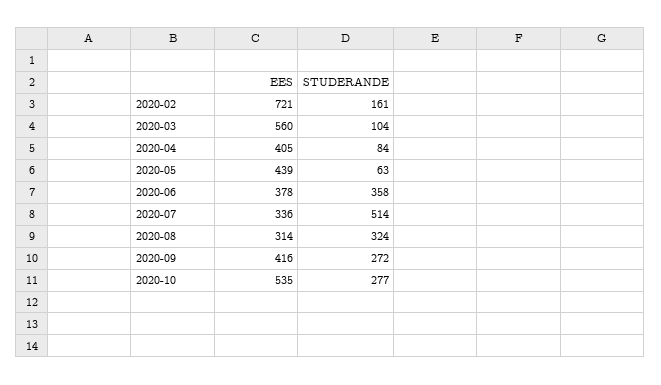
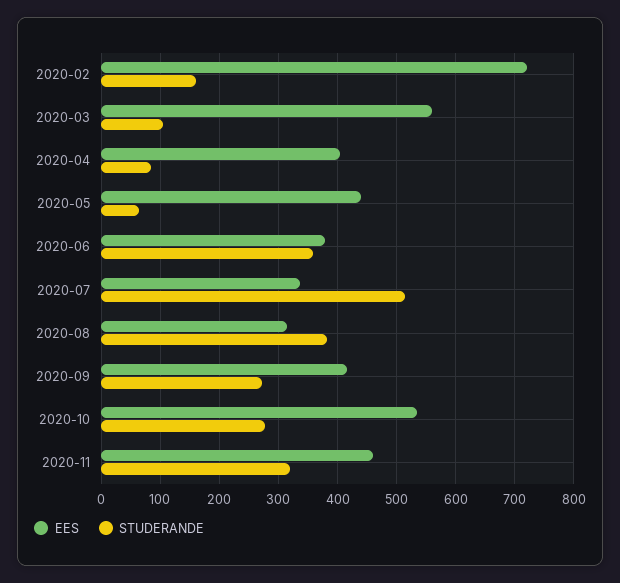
STUDERANDE, 2020-08: 324 -> 380
EES, 2020-11: none -> 460
STUDERANDE, 2020-11: none -> 320

